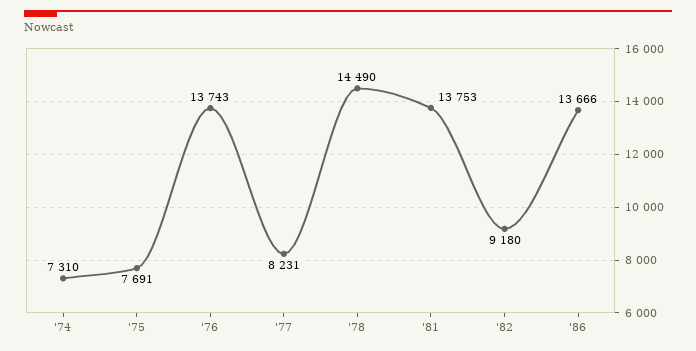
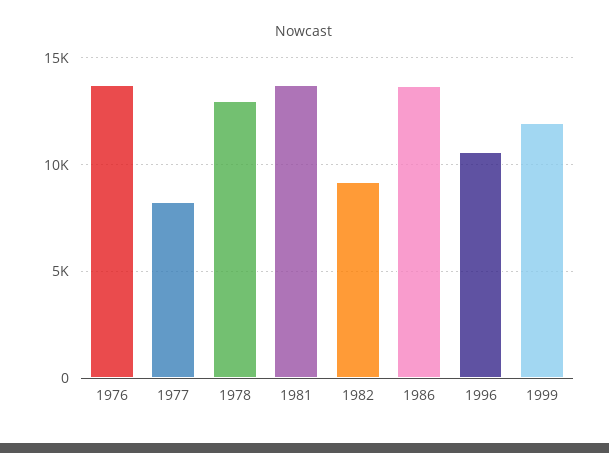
'74: 7310 -> none
'75: 7691 -> none
'78: 14490 -> 13000
1996: none -> 10500
1999: none -> 12000

